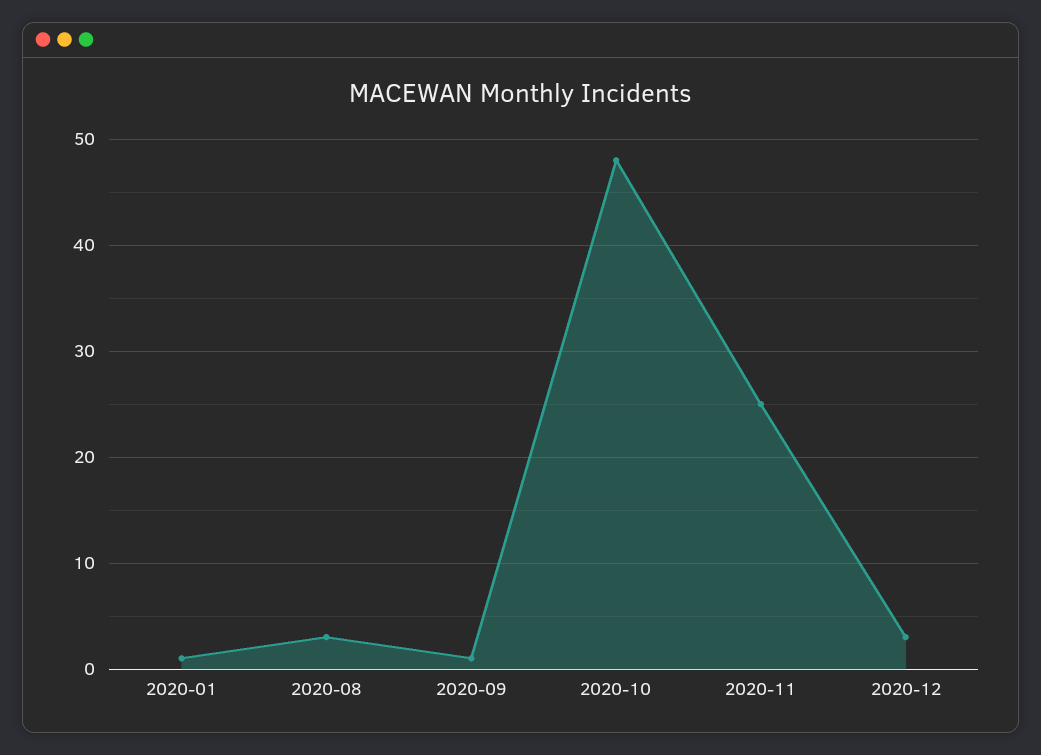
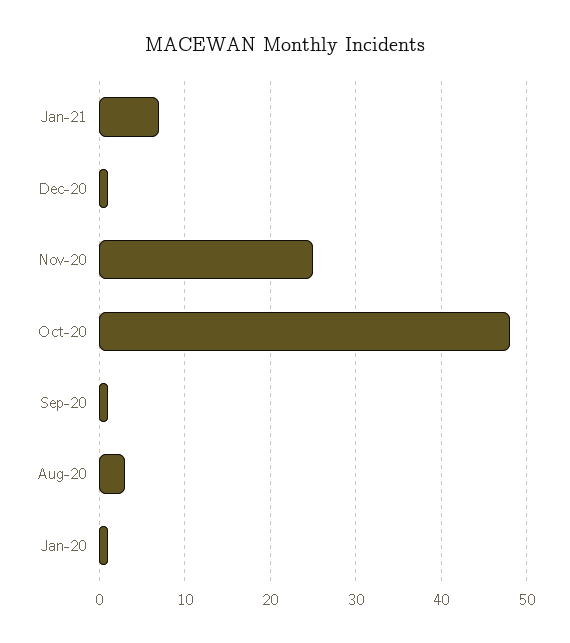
2020-12: 3 -> 1
Jan-21: none -> 7

